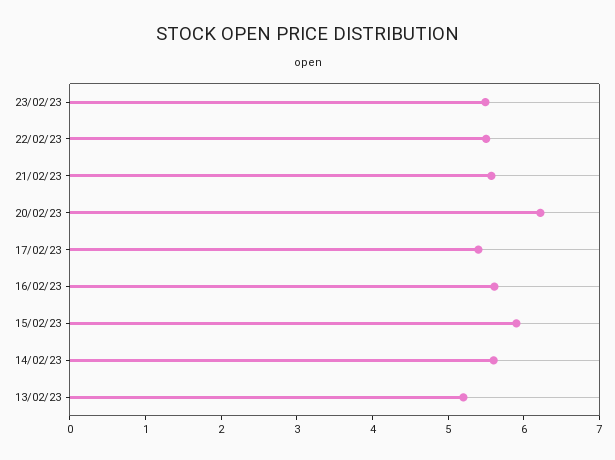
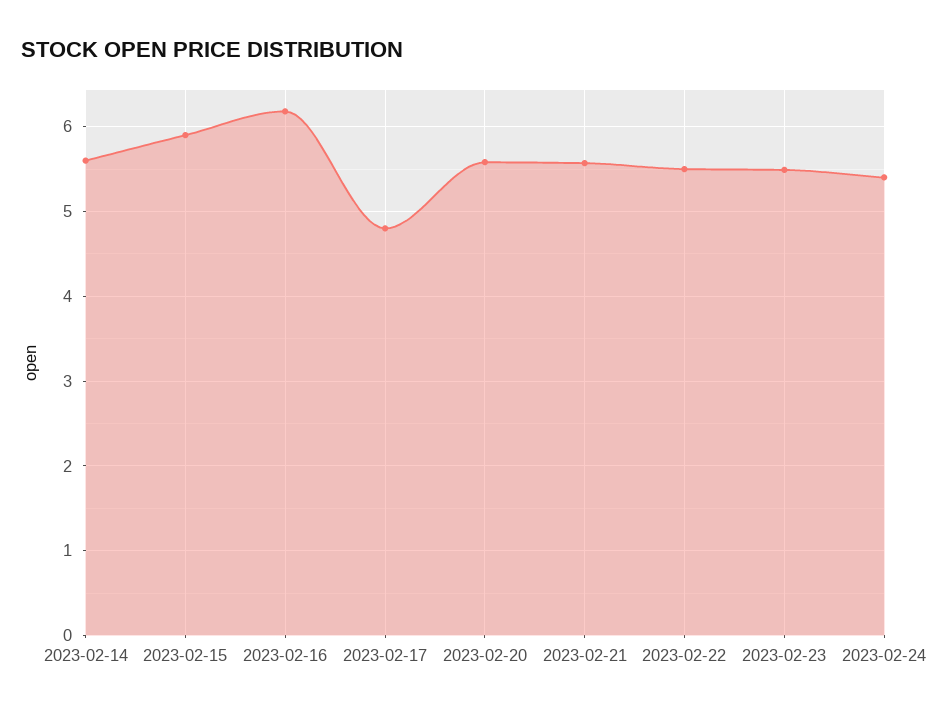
20/02/23: 6.2 -> 5.6
17/02/23: 5.4 -> 4.8
16/02/23: 5.6 -> 6.2
13/02/23: 5.2 -> none
2023-02-24: none -> 5.4

